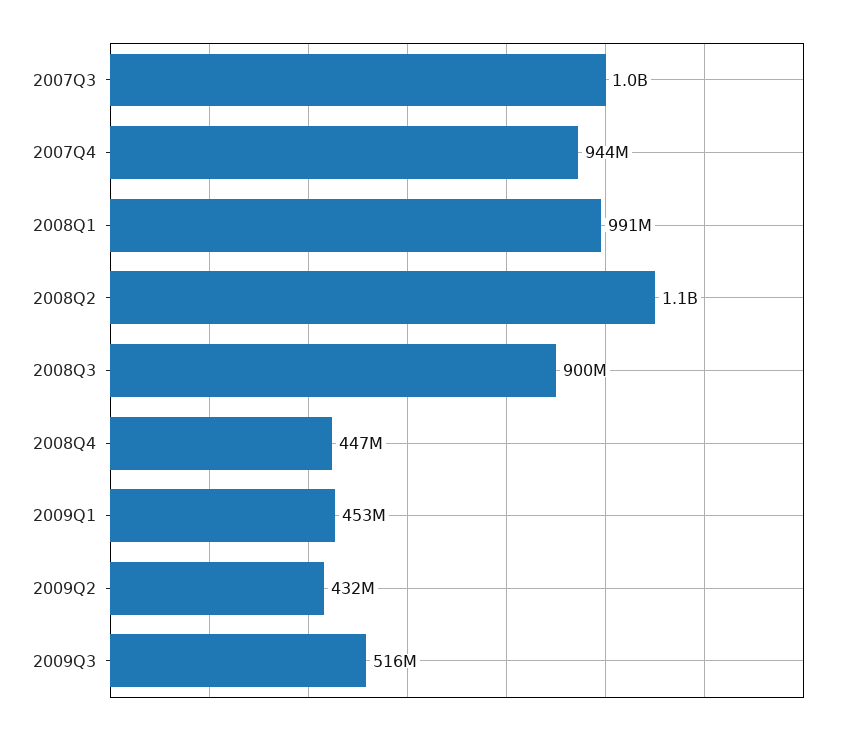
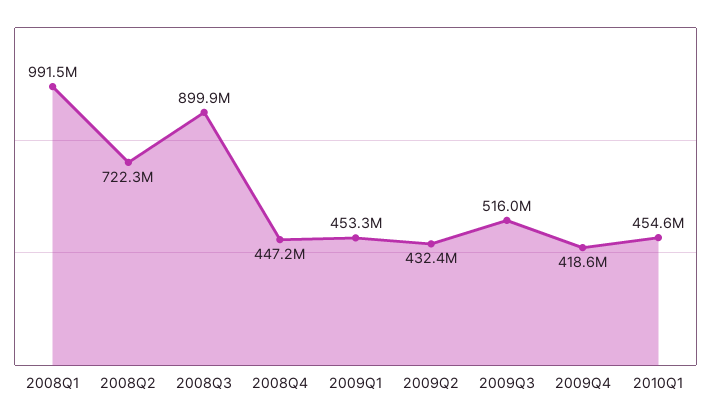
2007Q3: 1000000000 -> none
2007Q4: 944000000 -> none
2008Q2: 1100000000 -> 722300000
2009Q4: none -> 418600000
2010Q1: none -> 454600000

